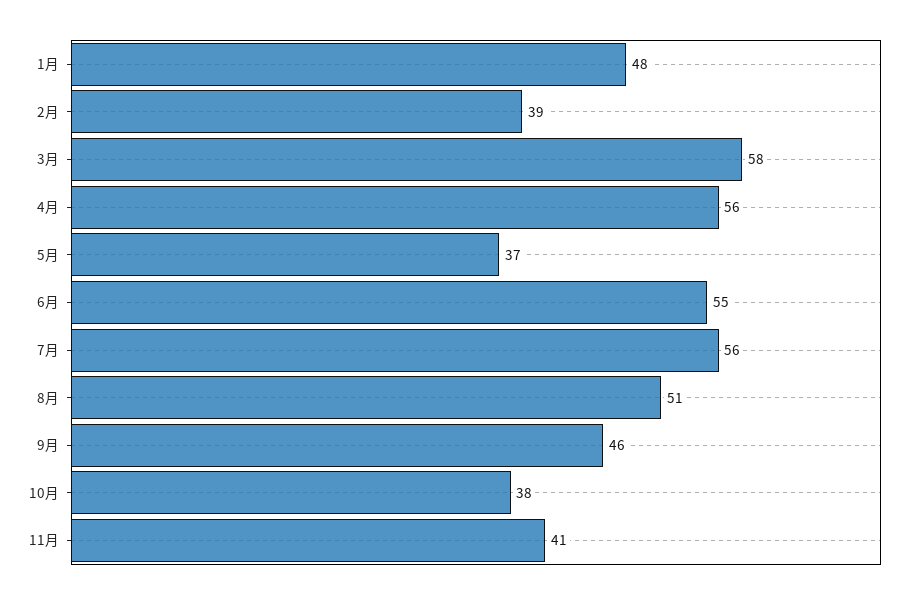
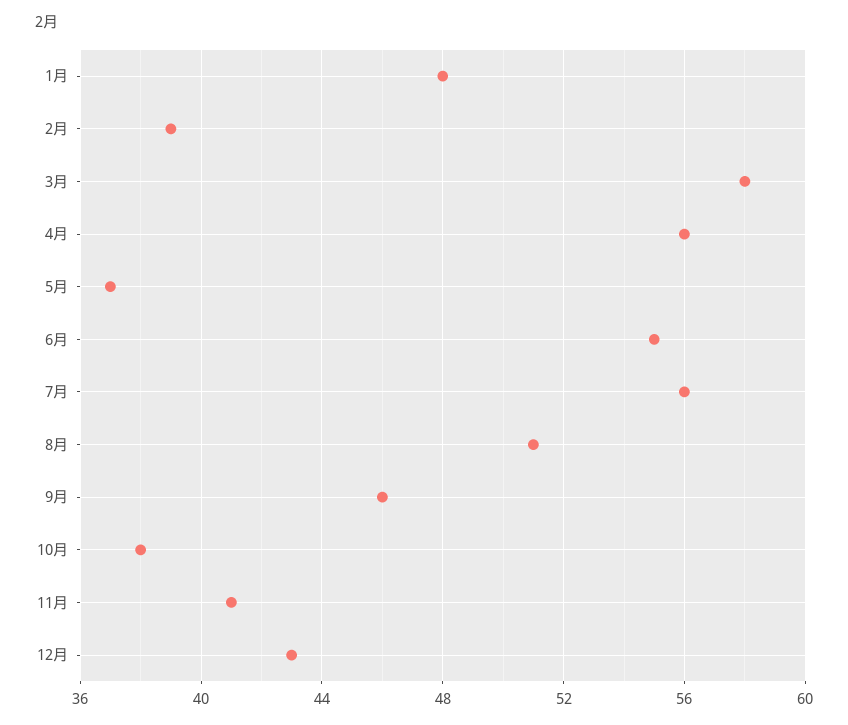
12月: none -> 43

